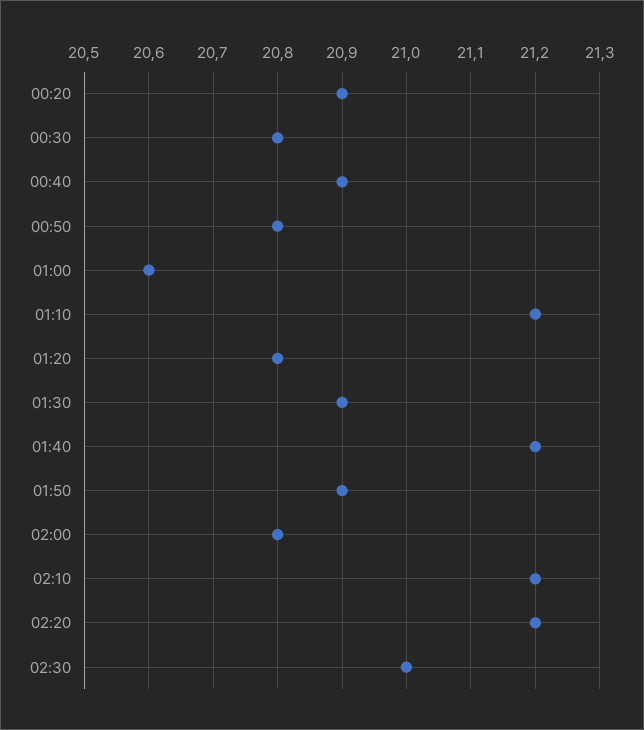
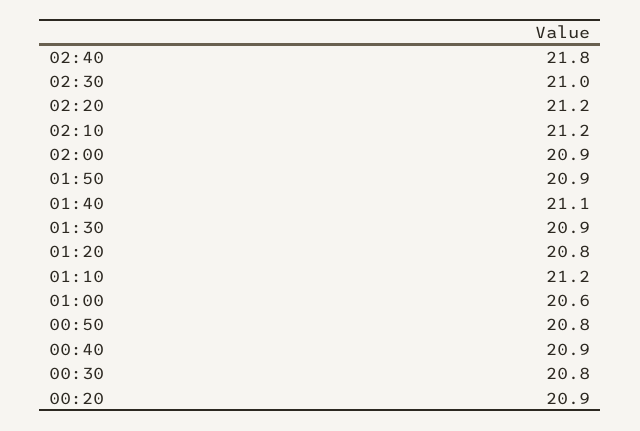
01:40: 21.2 -> 21.1
02:00: 20.8 -> 20.9
02:40: none -> 21.8

